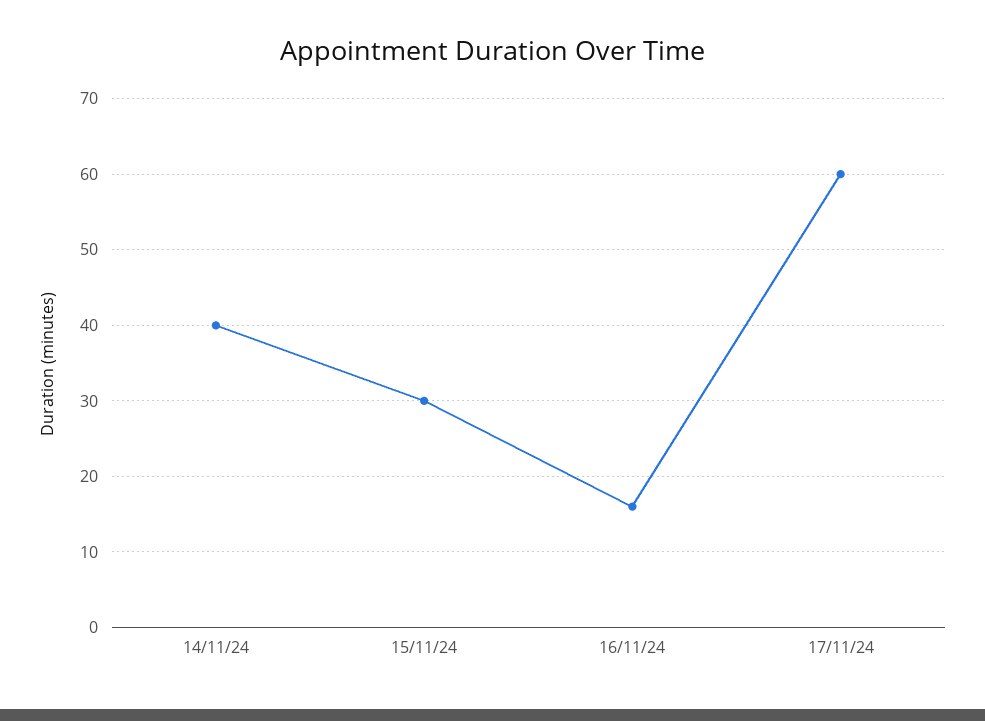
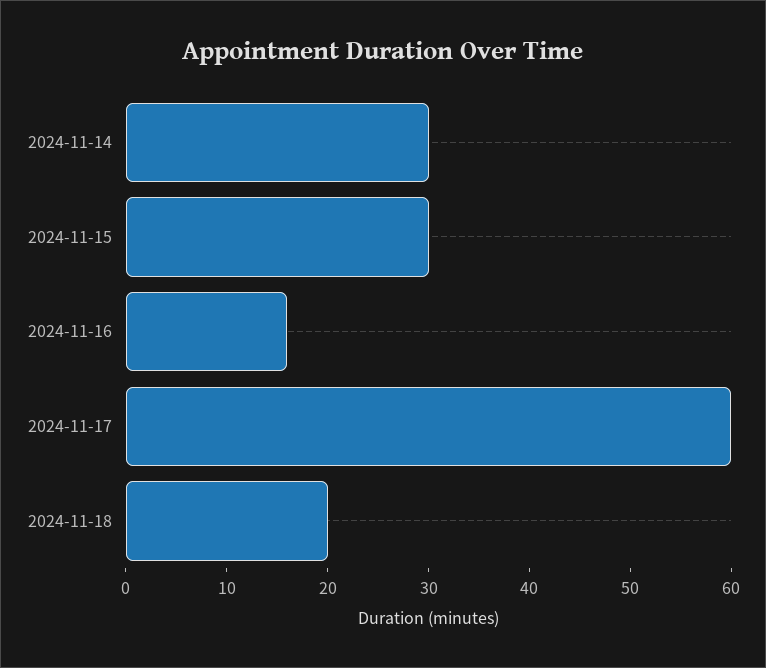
14/11/24: 40 -> 30
2024-11-18: none -> 20

